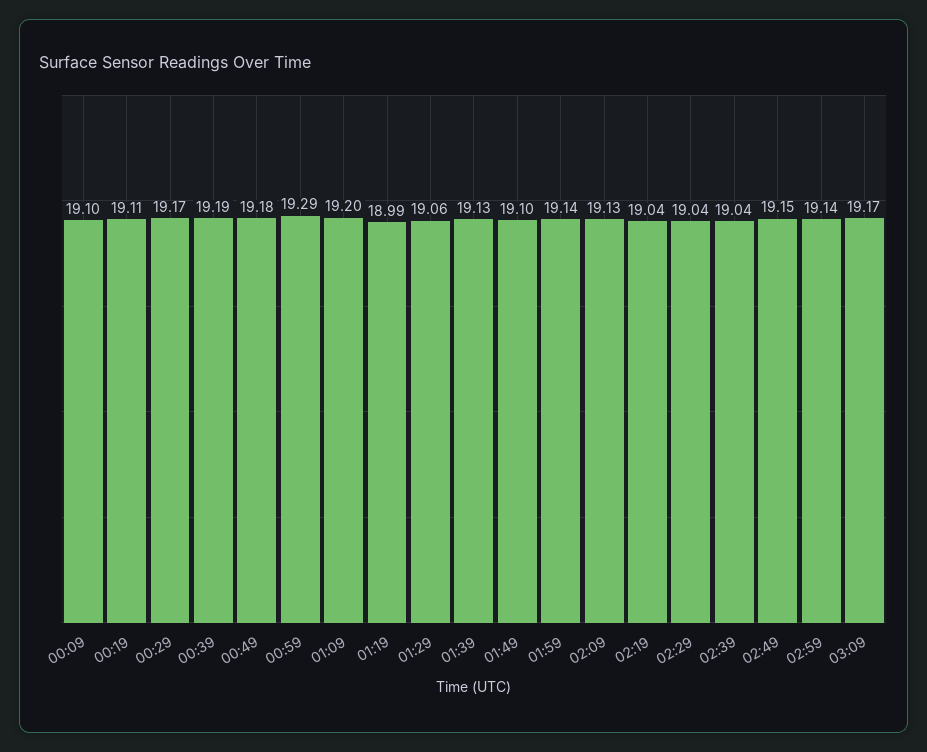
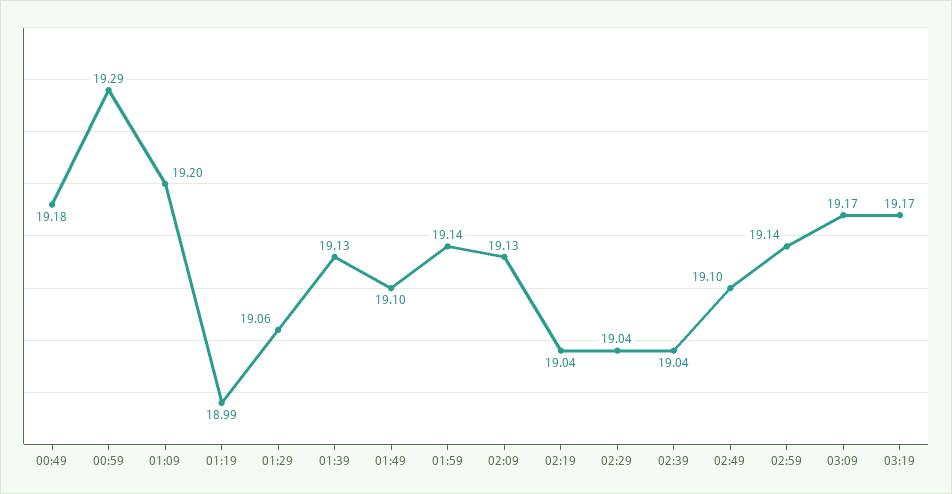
00:09: 19.1 -> none
00:19: 19.11 -> none
00:29: 19.17 -> none
00:39: 19.19 -> none
02:49: 19.15 -> 19.1
03:19: none -> 19.17

